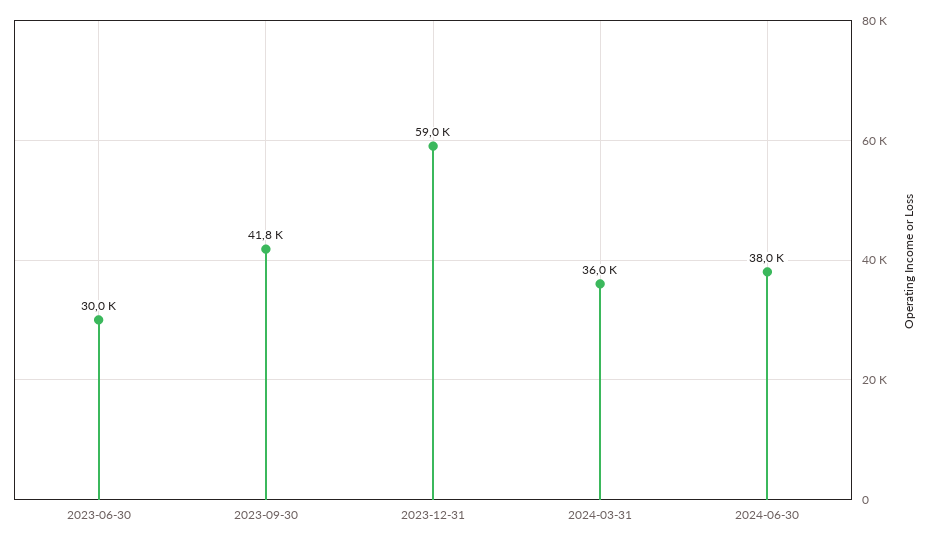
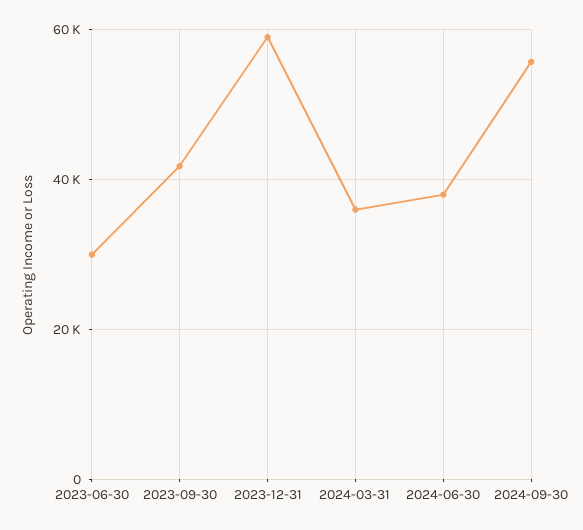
2024-09-30: none -> 56000

